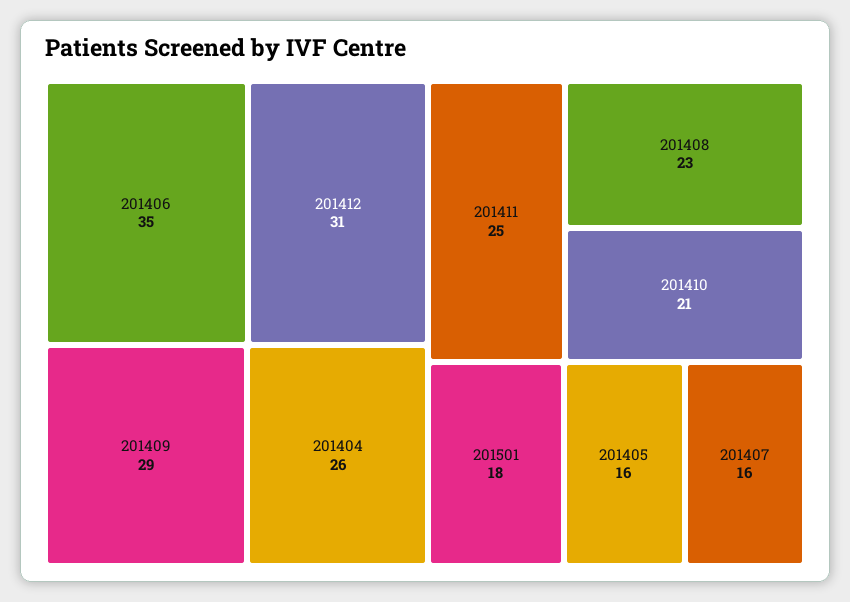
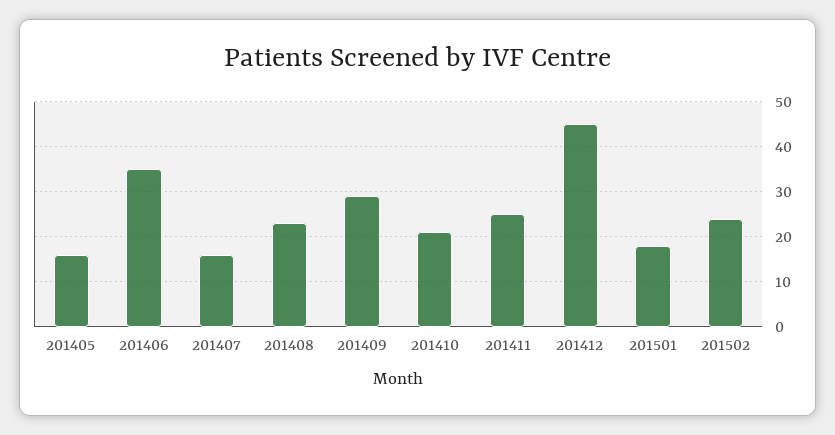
201412: 31 -> 45
201404: 26 -> none
201502: none -> 25

